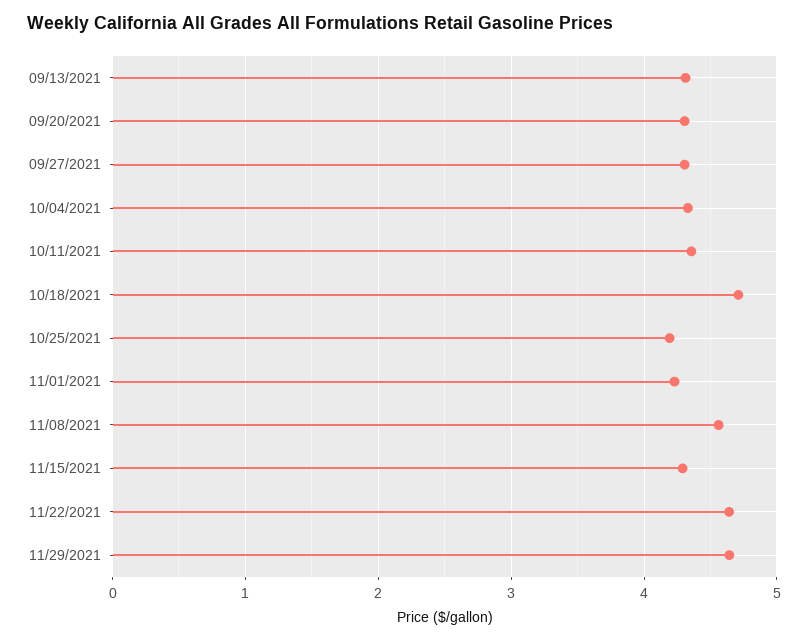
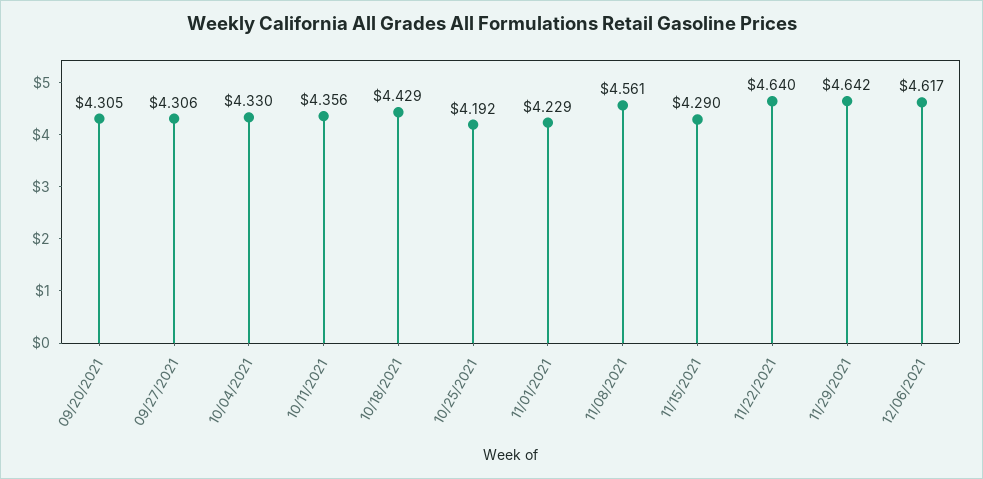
09/13/2021: 4.3 -> none
10/18/2021: 4.7 -> 4.429
12/06/2021: none -> 4.617

